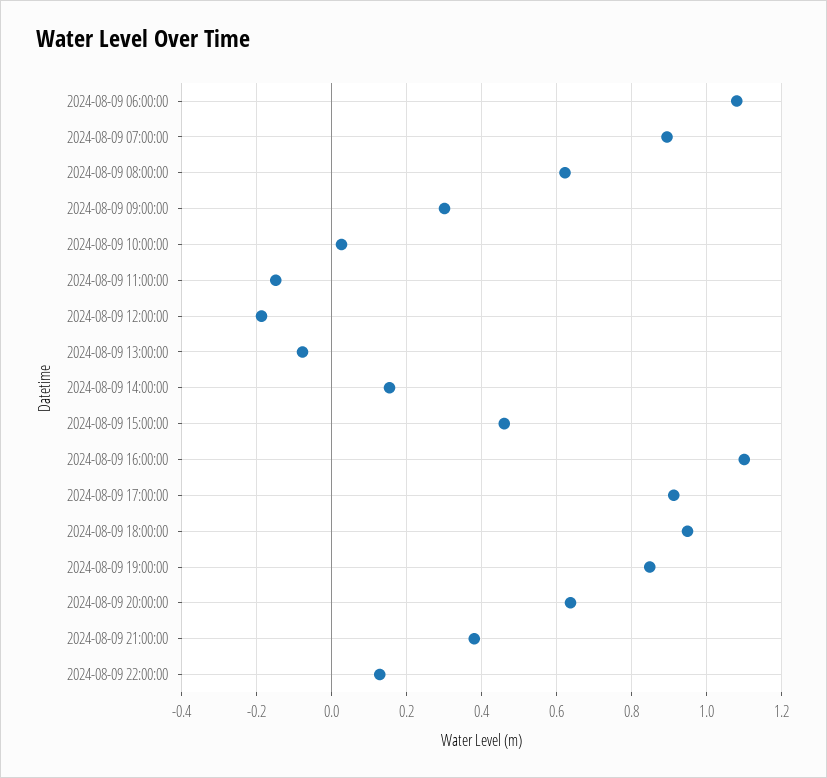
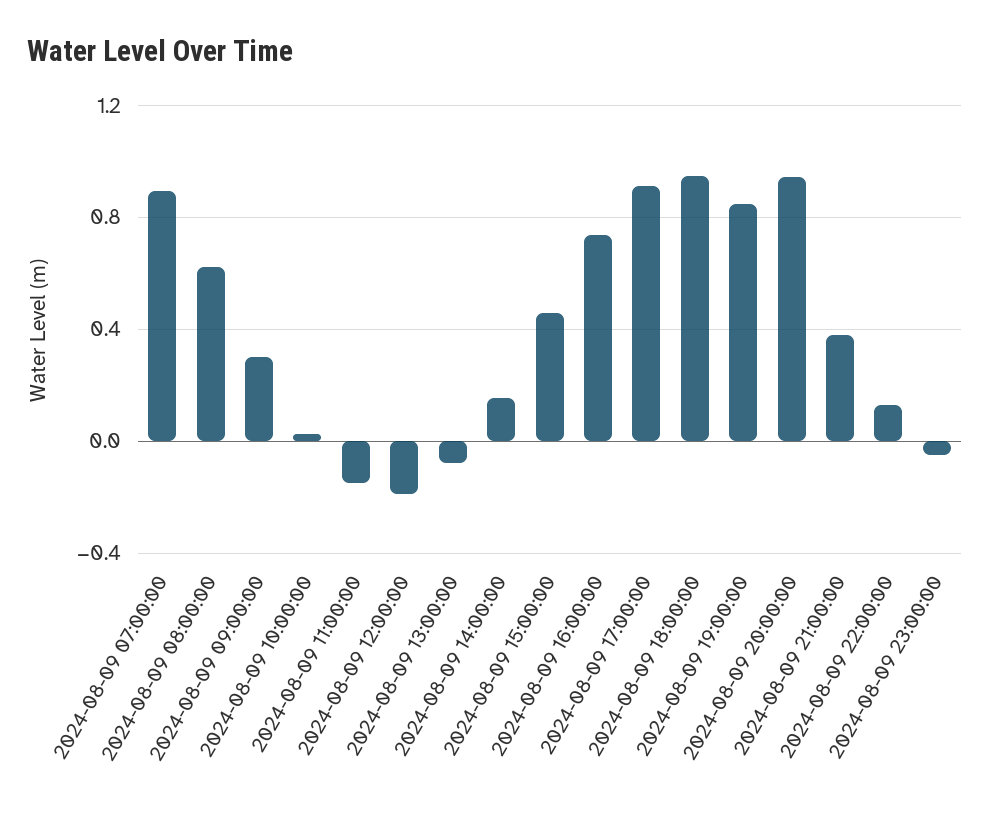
2024-08-09 06:00:00: 1.08 -> none
2024-08-09 16:00:00: 1.1 -> 0.75
2024-08-09 20:00:00: 0.64 -> 0.95
2024-08-09 23:00:00: none -> -0.05

